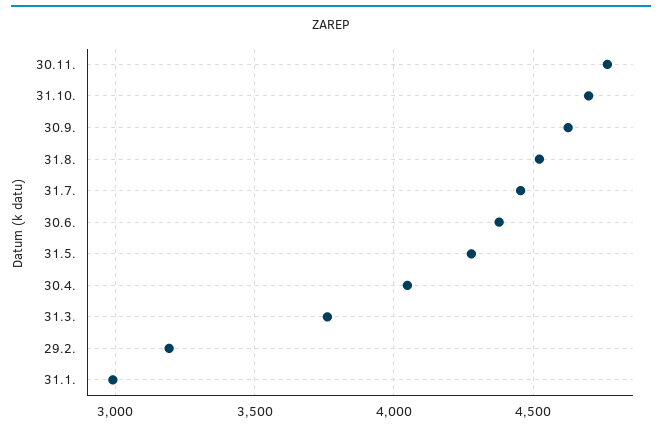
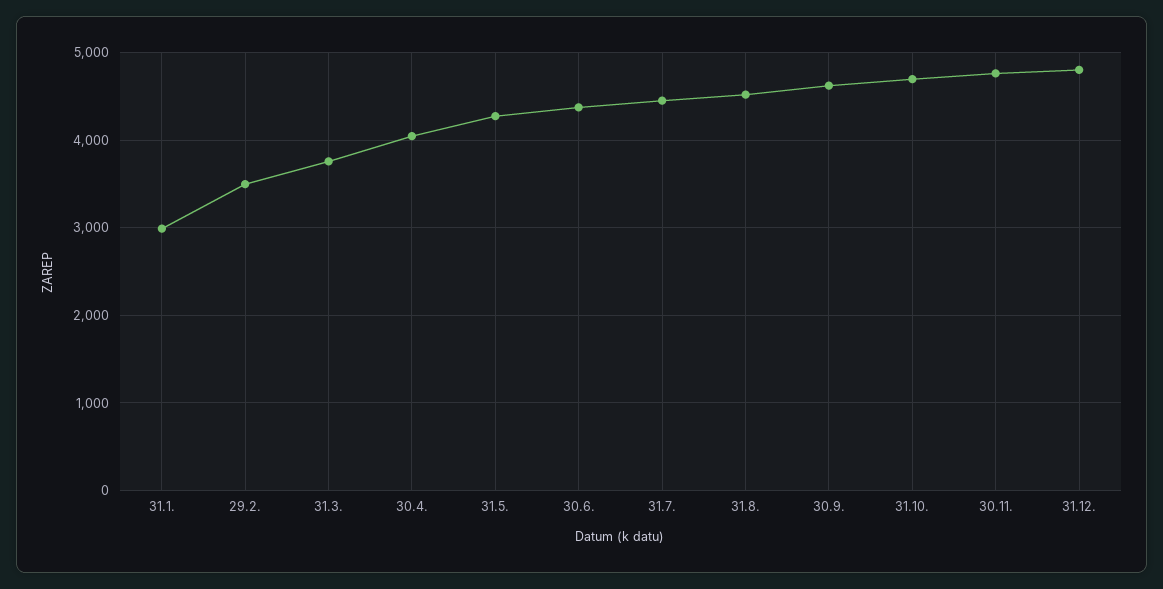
29.2.: 3200 -> 3500
31.12.: none -> 4800

